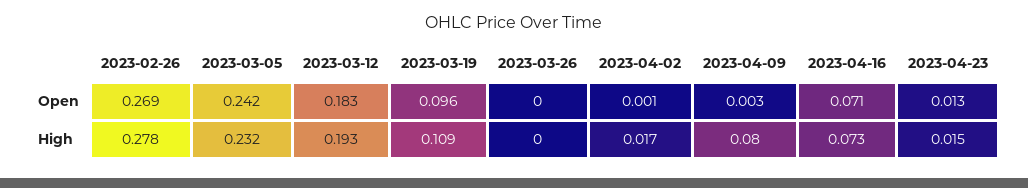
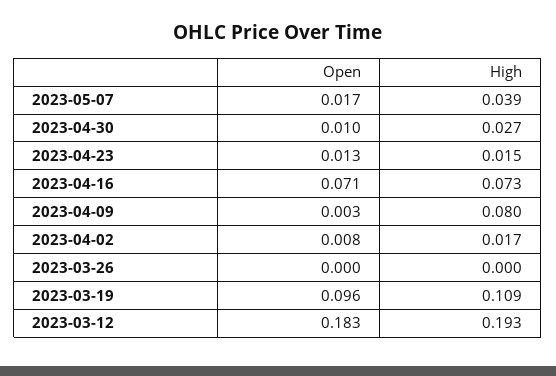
2023-02-26, Open: 0.269 -> none
2023-03-05, Open: 0.242 -> none
2023-04-02, Open: 0.001 -> 0.008
2023-02-26, High: 0.278 -> none
2023-03-05, High: 0.232 -> none
2023-05-07, Open: none -> 0.017
2023-05-07, High: none -> 0.039
2023-04-30, Open: none -> 0.01
2023-04-30, High: none -> 0.027

